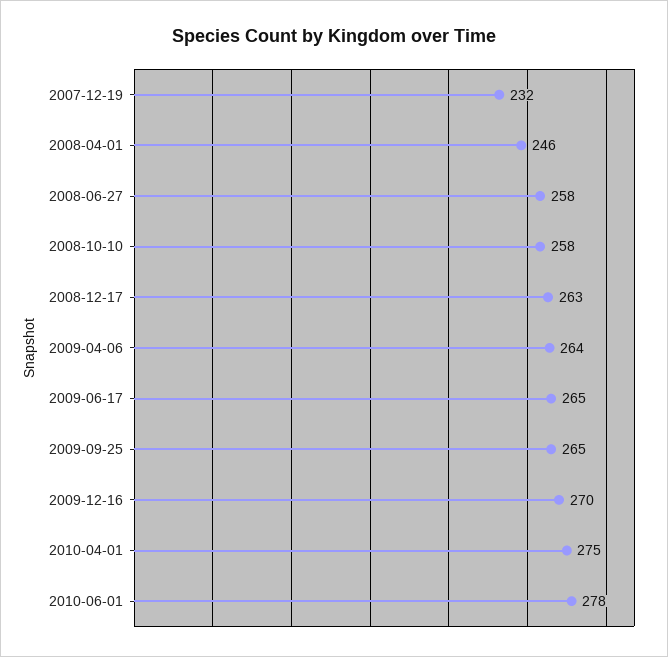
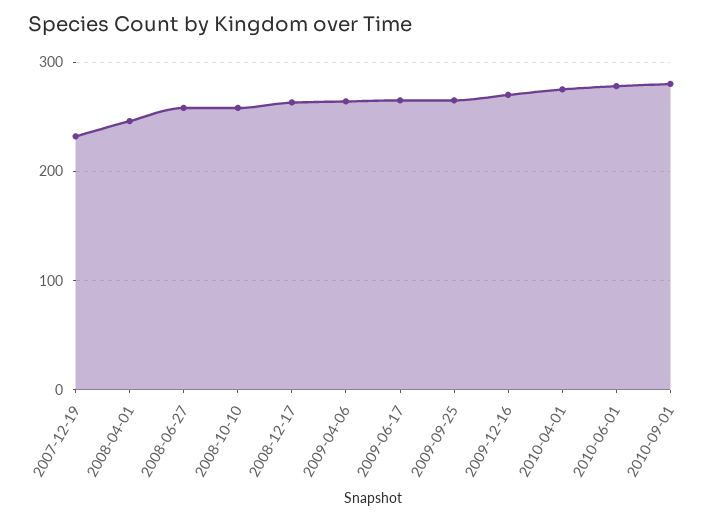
2010-09-01: none -> 280

